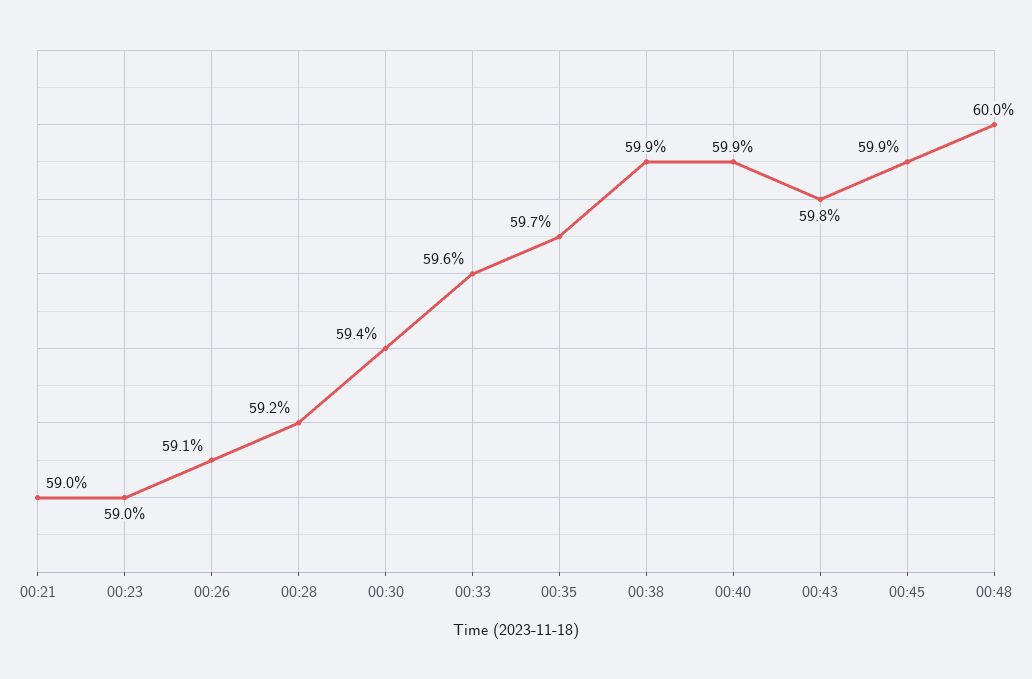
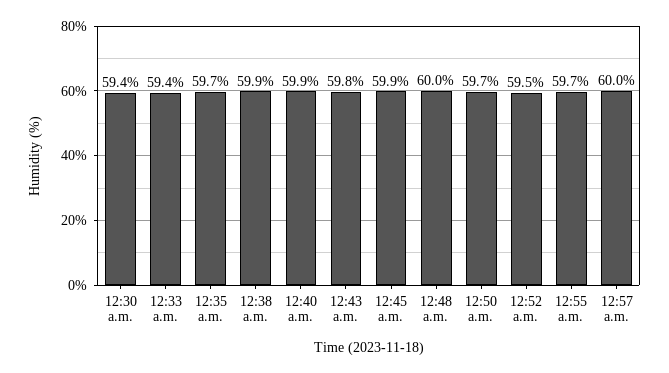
00:21: 59 -> none
00:23: 59 -> none
00:26: 59.1 -> none
00:28: 59.2 -> none
00:33: 59.6 -> 59.4
12:50 a.m.: none -> 59.7
12:52 a.m.: none -> 59.5
12:55 a.m.: none -> 59.7
12:57 a.m.: none -> 60

